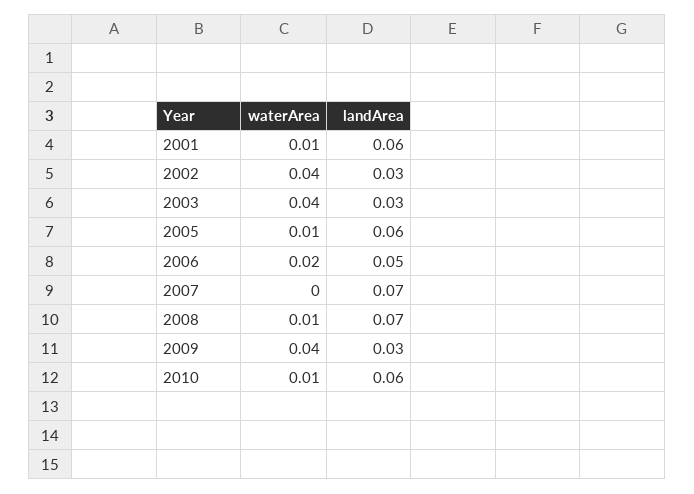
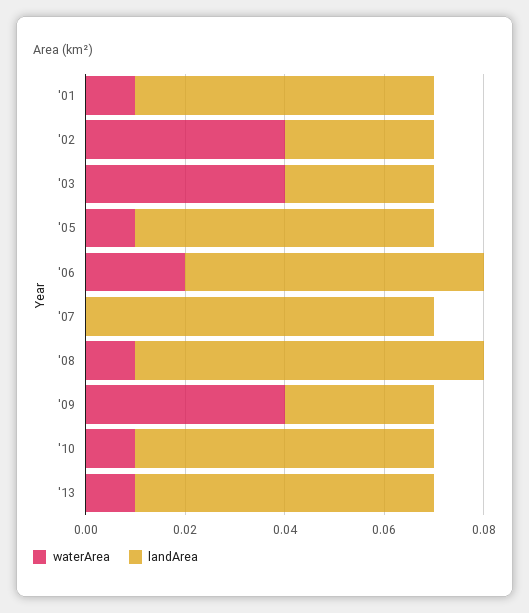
landArea, 2006: 0.05 -> 0.06
waterArea, '13: none -> 0.01
landArea, '13: none -> 0.06

